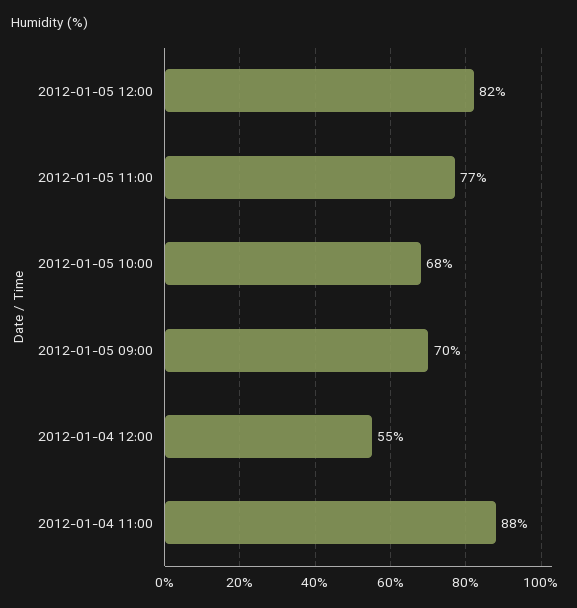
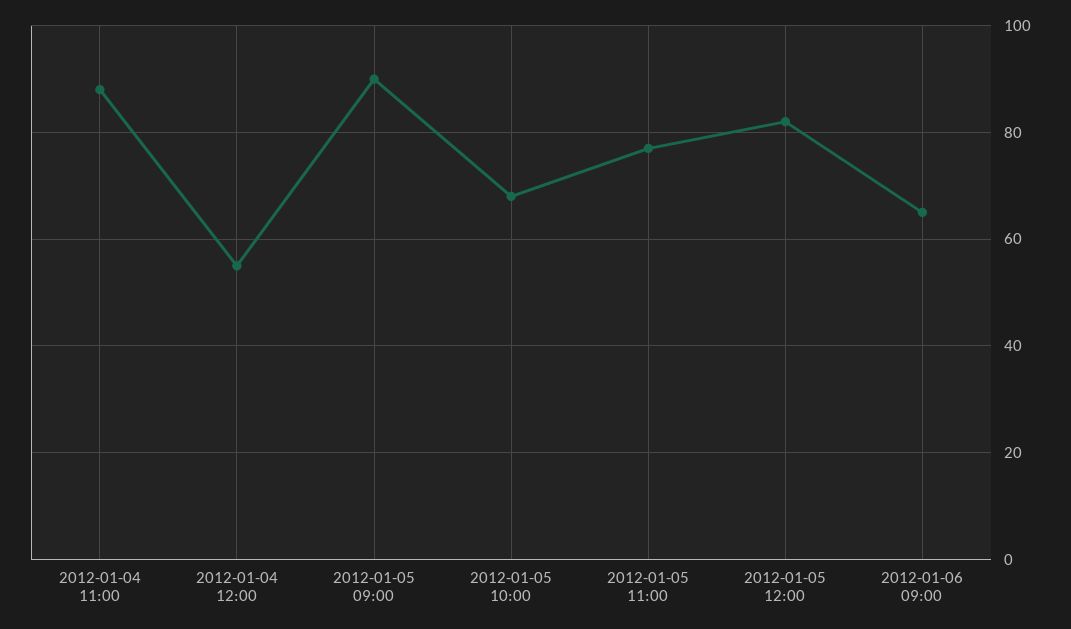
2012-01-05 09:00: 70 -> 90
2012-01-06 09:00: none -> 65

